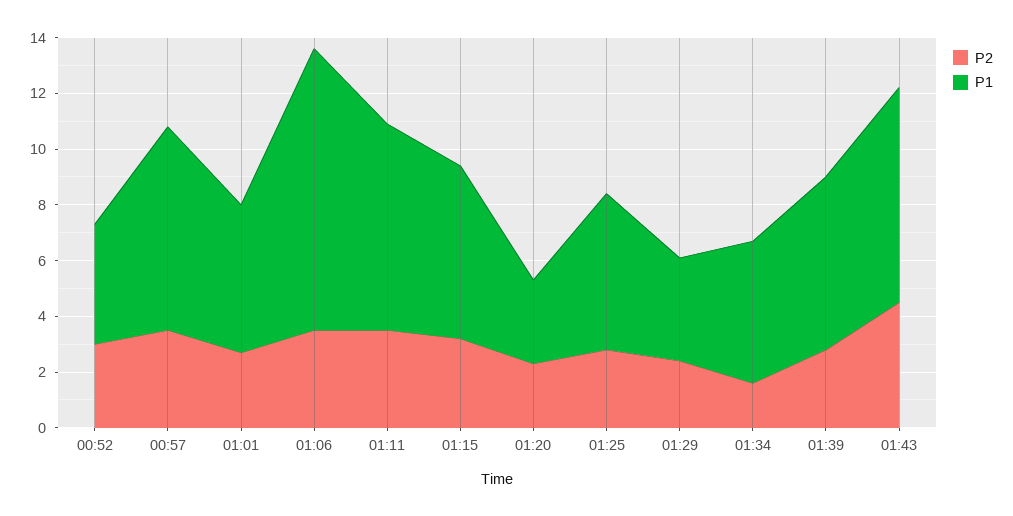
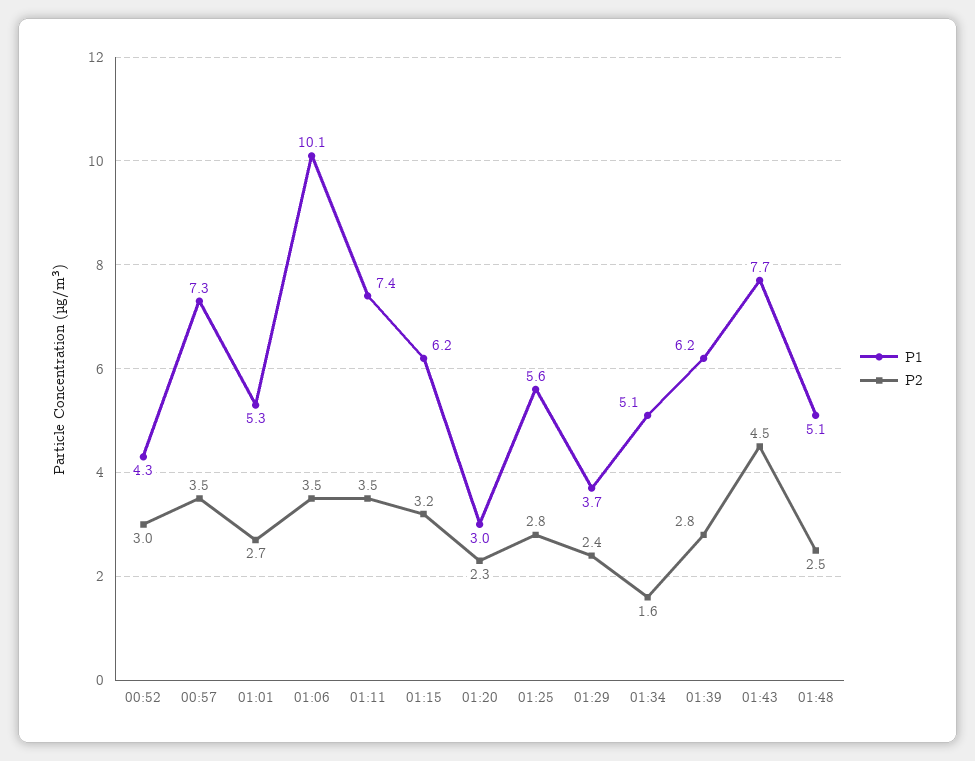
P1, 01:48: none -> 5.1
P2, 01:48: none -> 2.5

